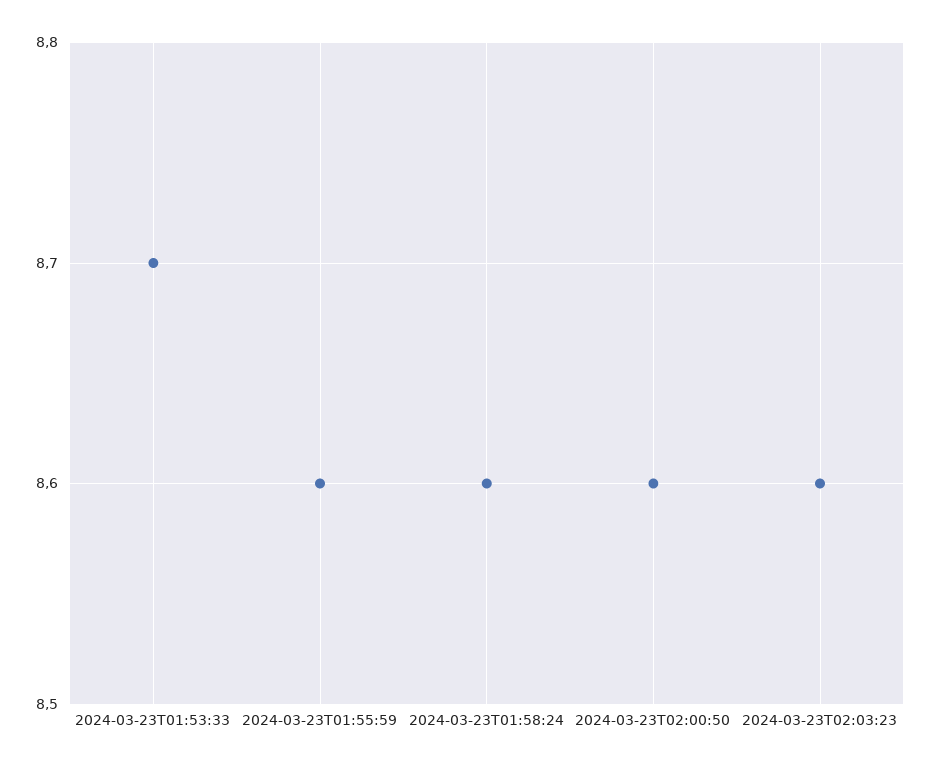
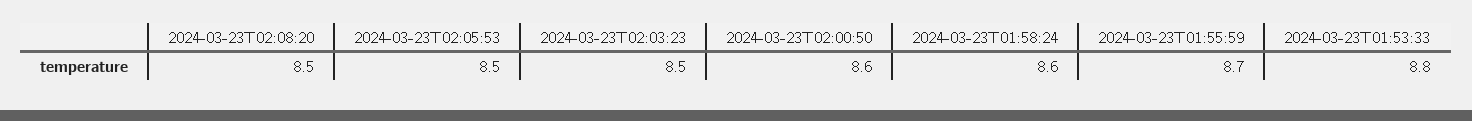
2024-03-23T01:53:33: 8.7 -> 8.8
2024-03-23T01:55:59: 8.6 -> 8.7
2024-03-23T02:03:23: 8.6 -> 8.5
2024-03-23T02:08:20: none -> 8.5
2024-03-23T02:05:53: none -> 8.5

